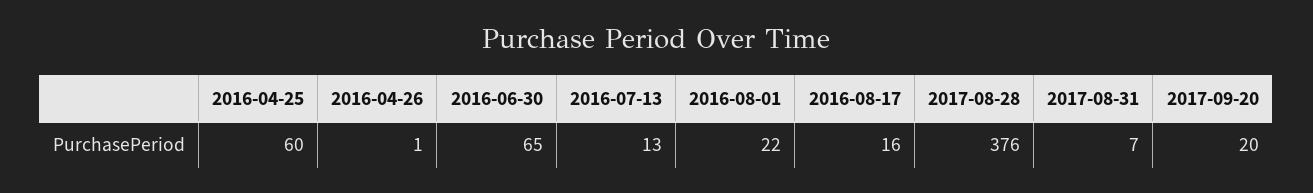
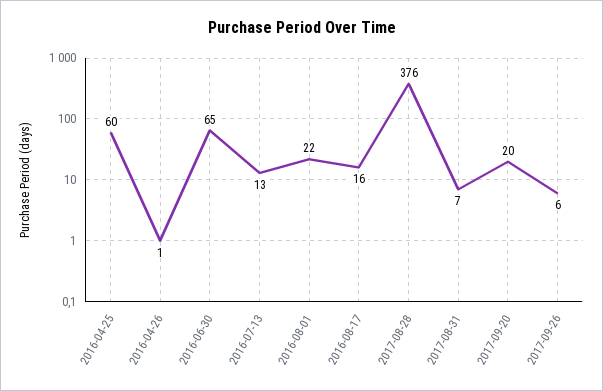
2017-09-26: none -> 6

